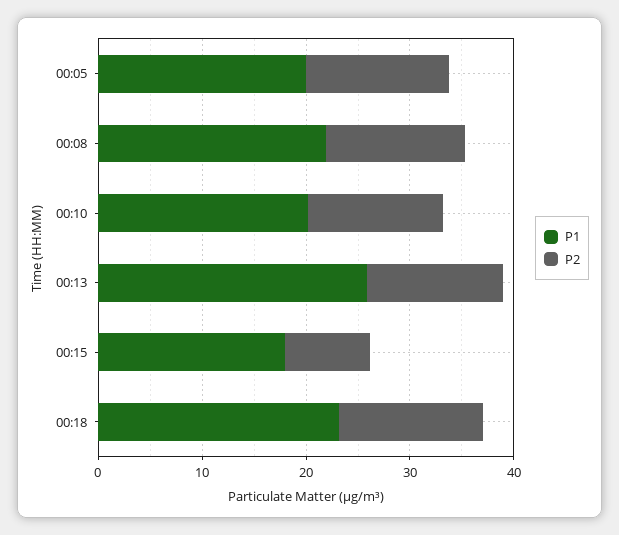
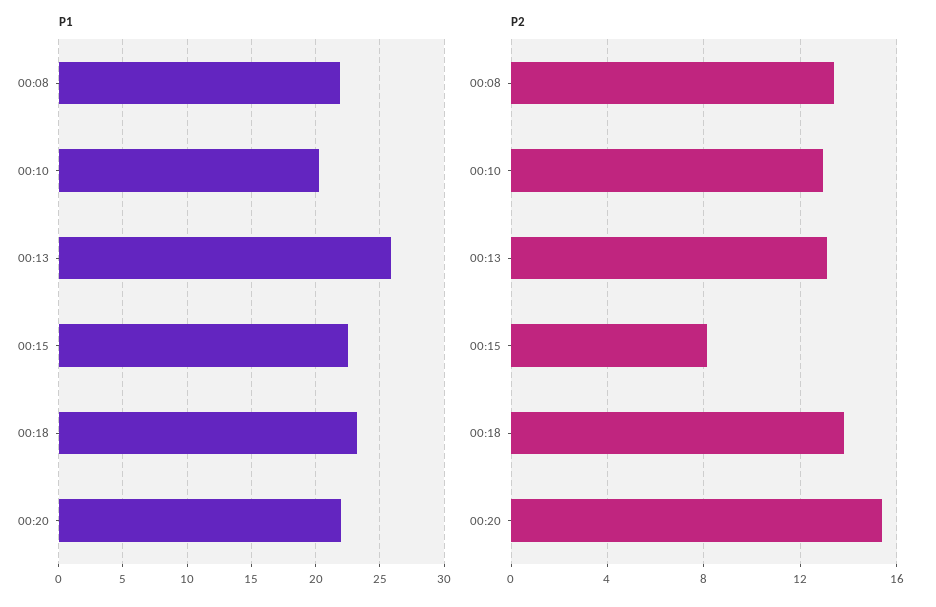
P1, 00:05: 20 -> none
P2, 00:05: 14 -> none
P1, 00:15: 18 -> 22.5
P1, 00:20: none -> 22
P2, 00:20: none -> 15.5

